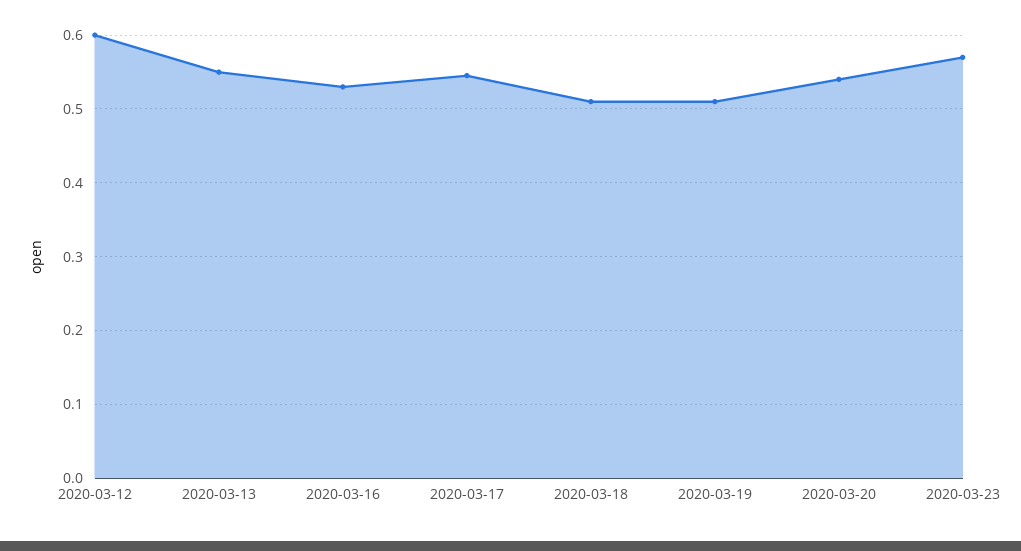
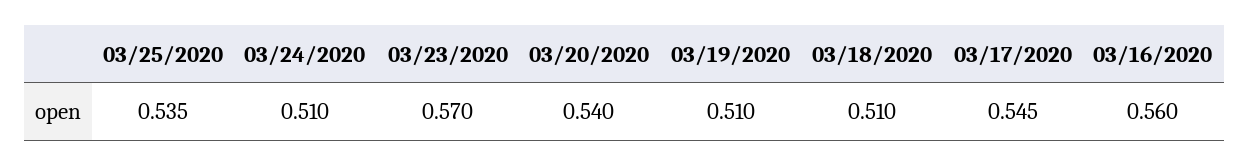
2020-03-12: 0.6 -> none
2020-03-13: 0.55 -> none
2020-03-16: 0.53 -> 0.56
03/25/2020: none -> 0.535
03/24/2020: none -> 0.51

